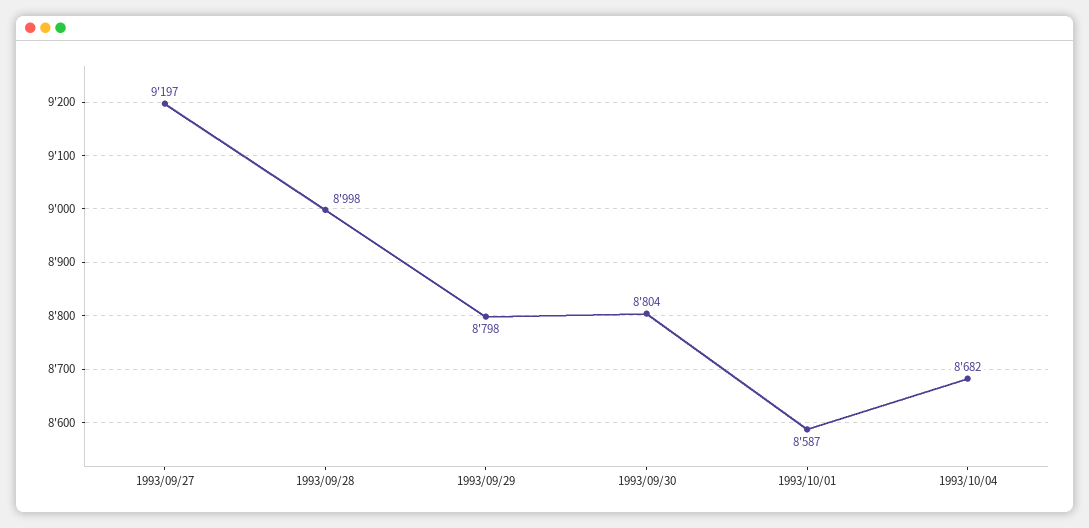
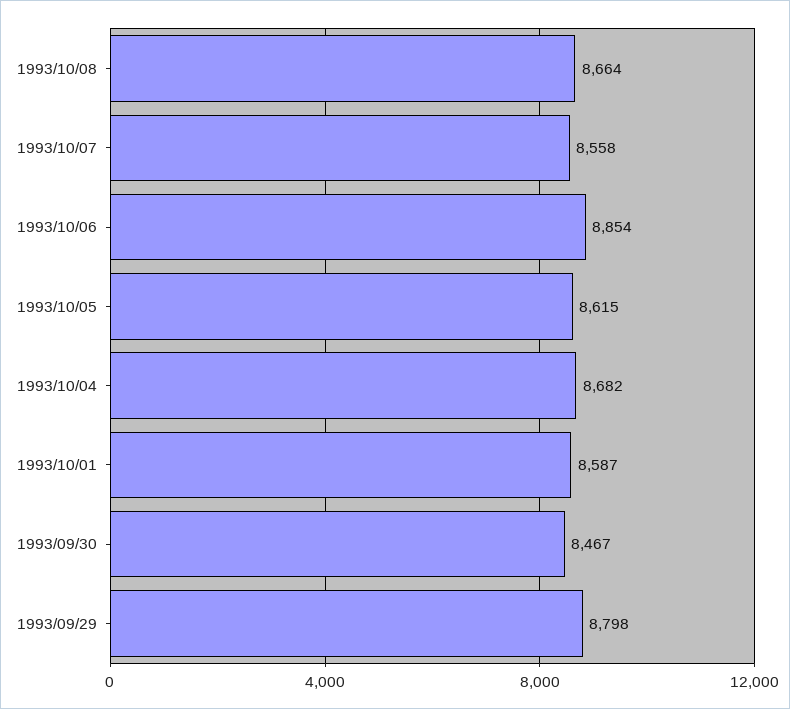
1993/09/27: 9197 -> none
1993/09/28: 8998 -> none
1993/09/30: 8804 -> 8467
1993/10/08: none -> 8664
1993/10/07: none -> 8558
1993/10/06: none -> 8854
1993/10/05: none -> 8615

